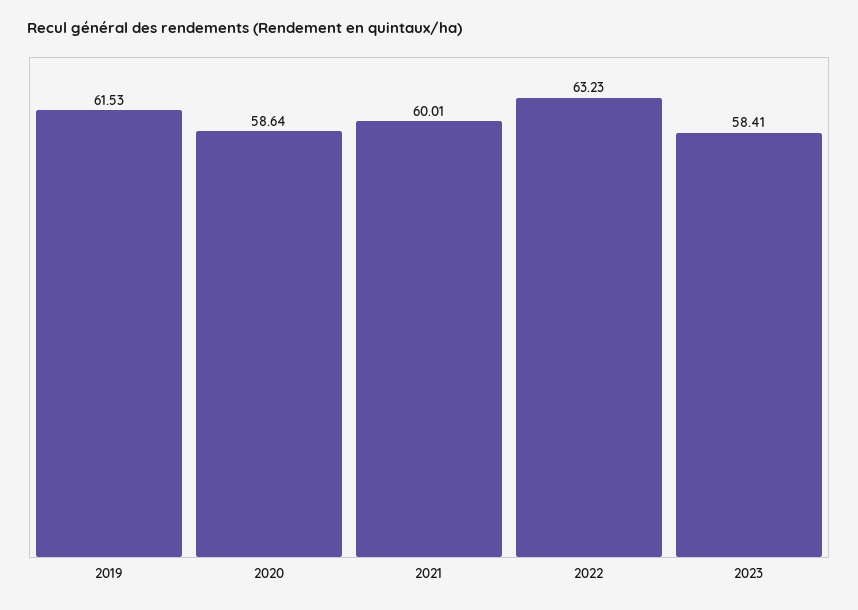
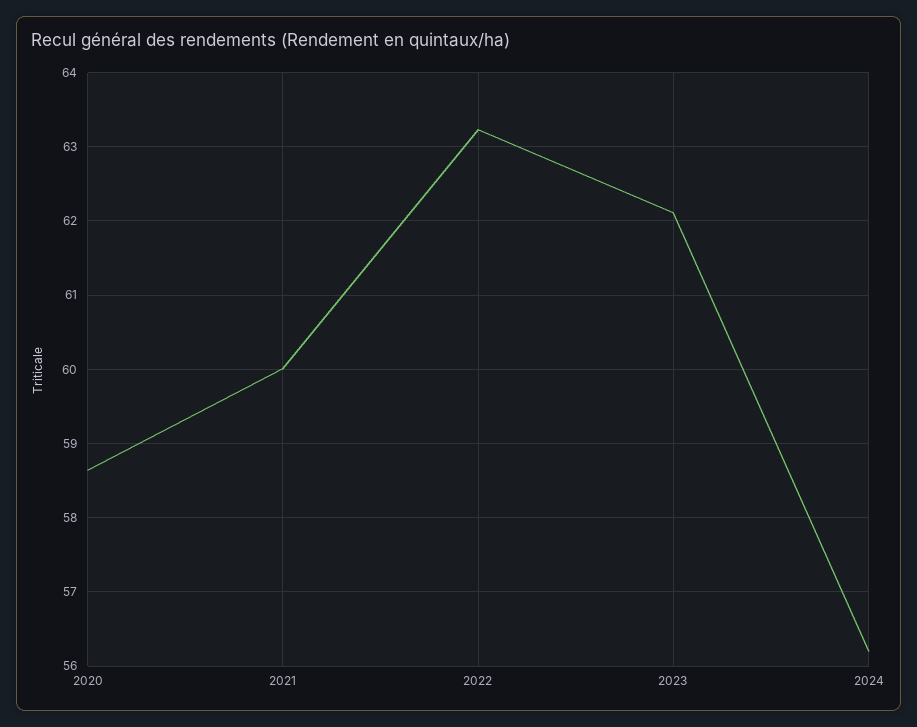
2019: 61.53 -> none
2023: 58.41 -> 62.1
2024: none -> 56.2

